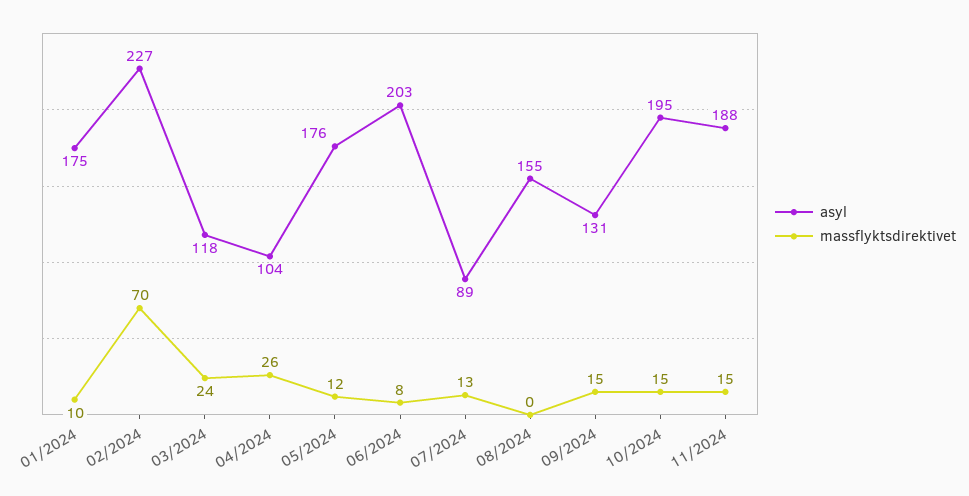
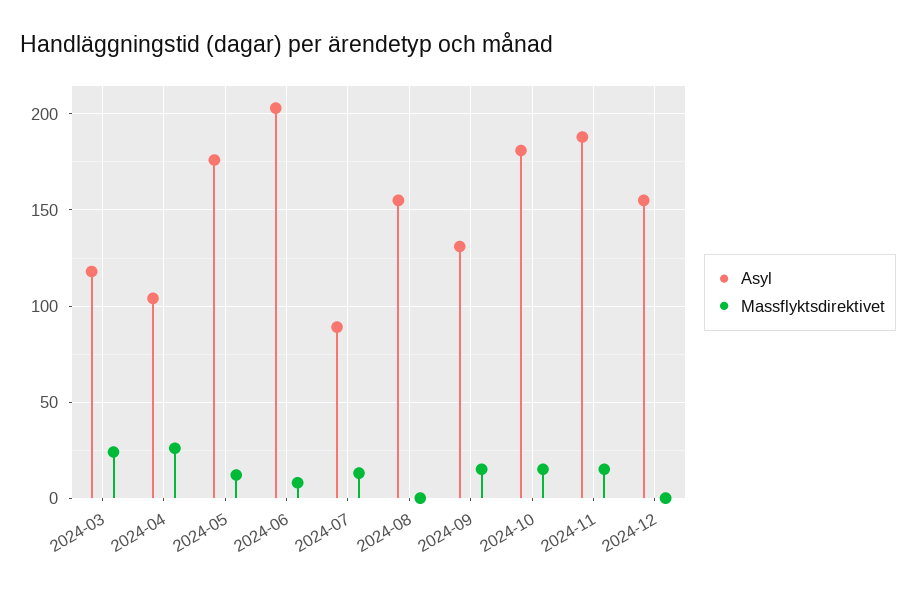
asyl, 01/2024: 175 -> none
massflyktsdirektivet, 01/2024: 10 -> none
asyl, 02/2024: 227 -> none
massflyktsdirektivet, 02/2024: 70 -> none
asyl, 10/2024: 195 -> 180
asyl, 2024-12: none -> 155
massflyktsdirektivet, 2024-12: none -> 0

